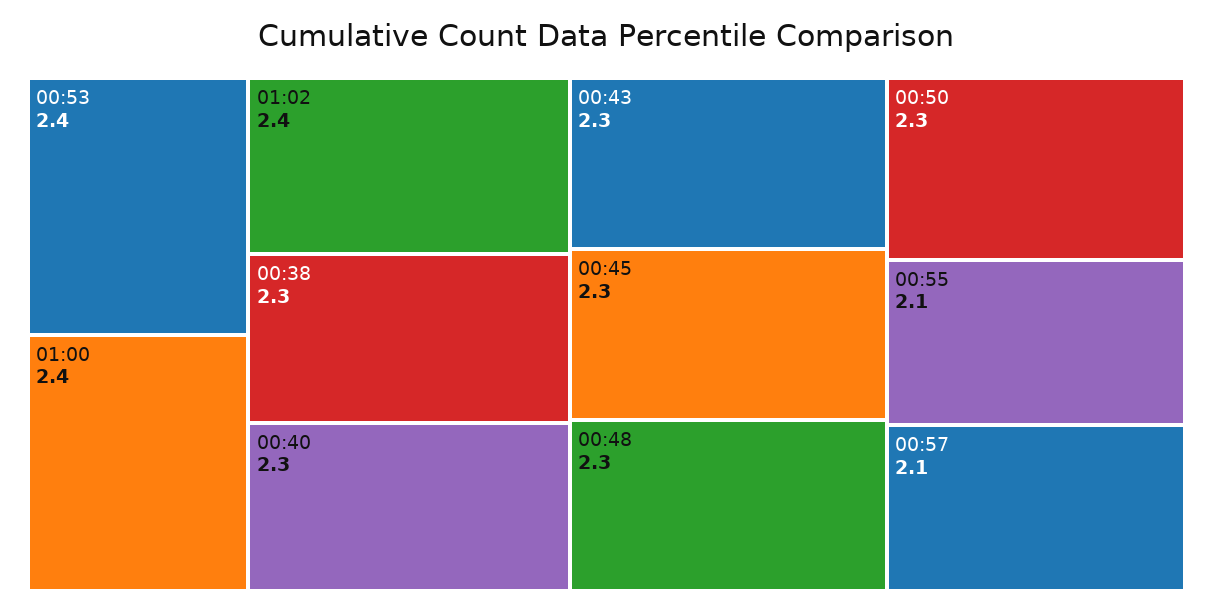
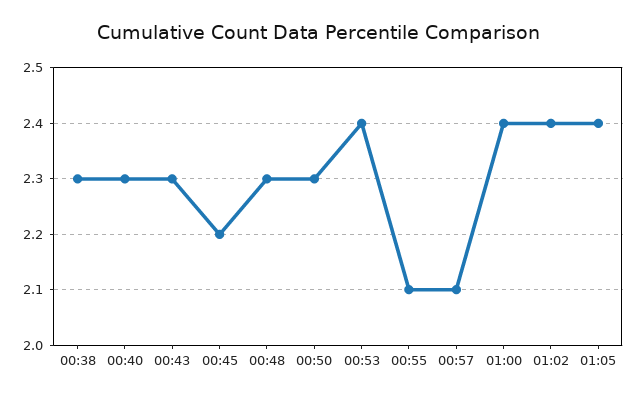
00:45: 2.3 -> 2.2
01:05: none -> 2.4

